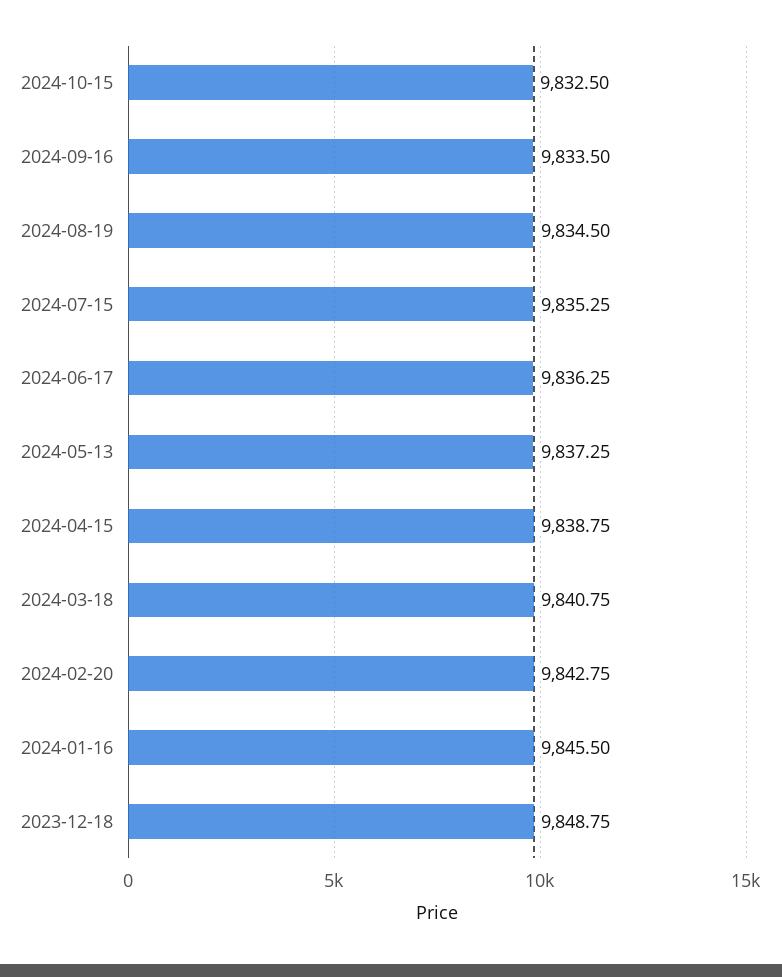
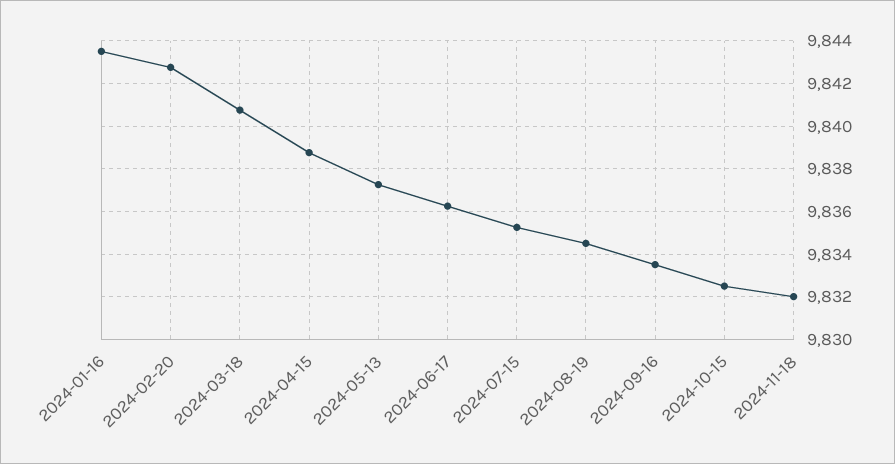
2024-01-16: 9845.5 -> 9843.5
2023-12-18: 9848.75 -> none
2024-11-18: none -> 9832

